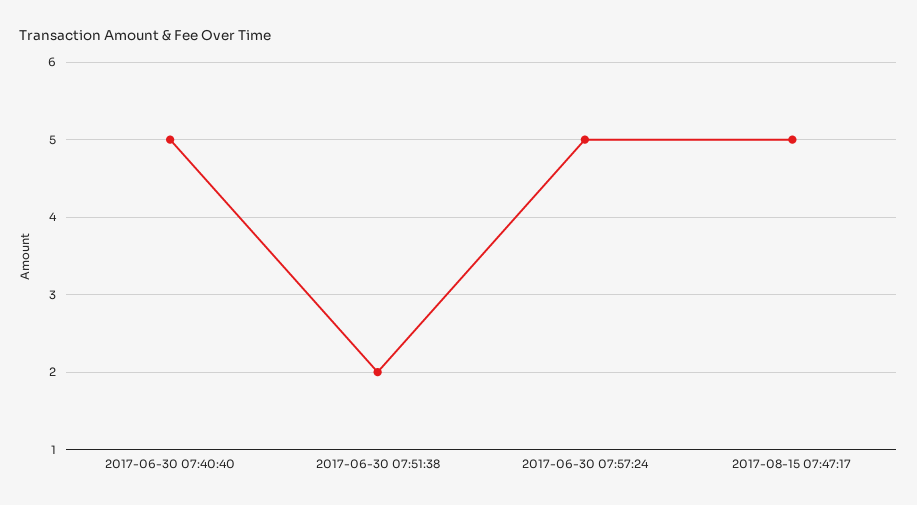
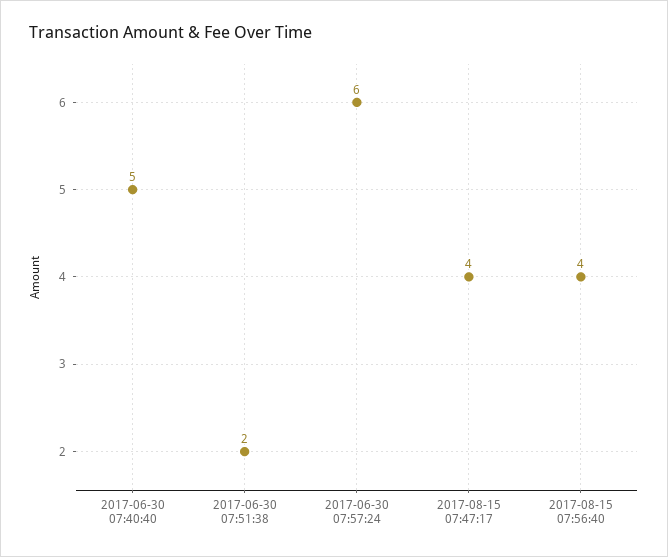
2017-06-30 07:57:24: 5 -> 6
2017-08-15 07:47:17: 5 -> 4
2017-08-15 07:56:40: none -> 4

